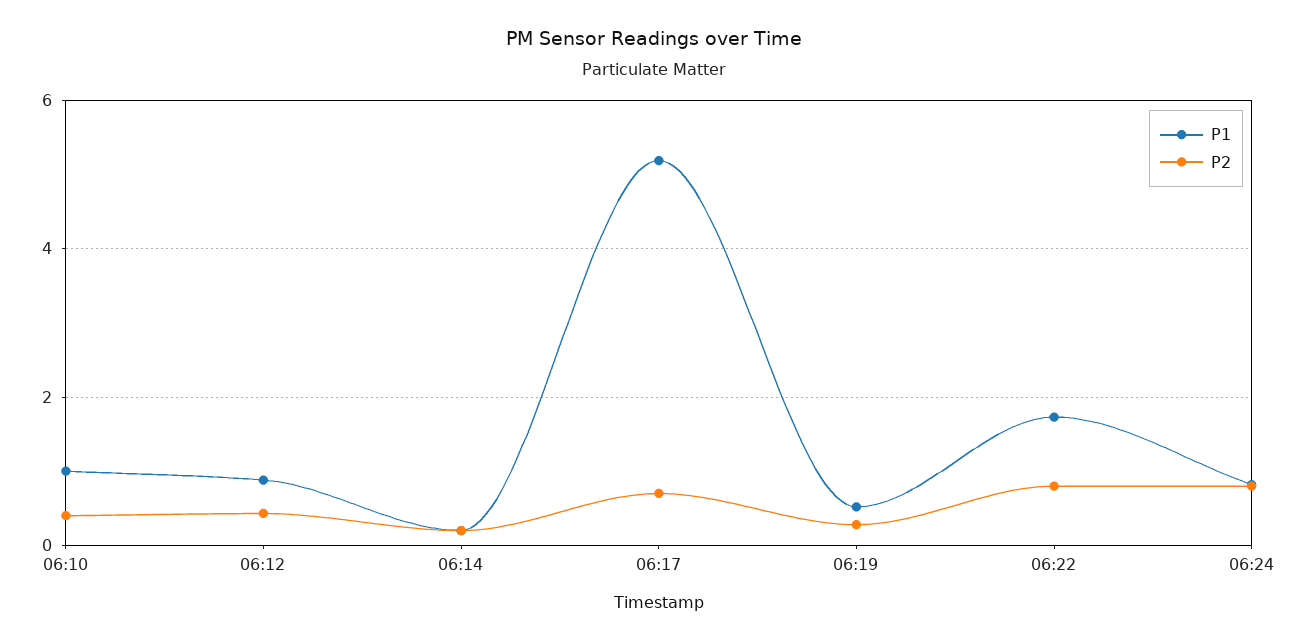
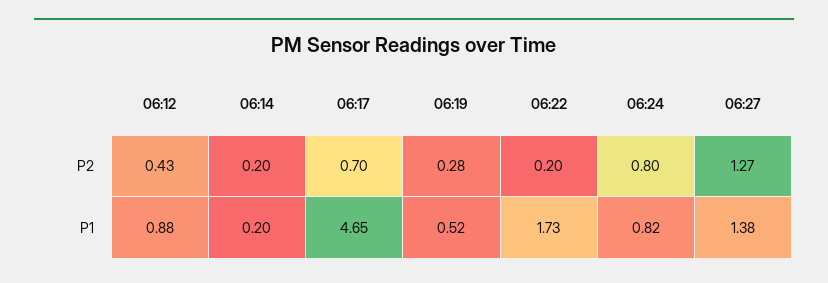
P1, 06:10: 1 -> none
P2, 06:10: 0.4 -> none
P1, 06:17: 5.2 -> 4.65
P2, 06:22: 0.8 -> 0.2
P2, 06:27: none -> 1.27
P1, 06:27: none -> 1.38

